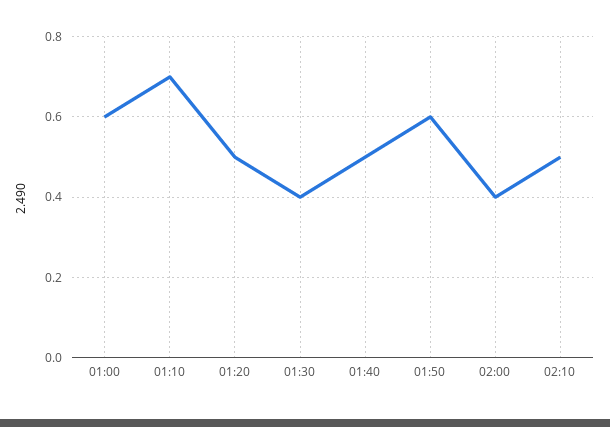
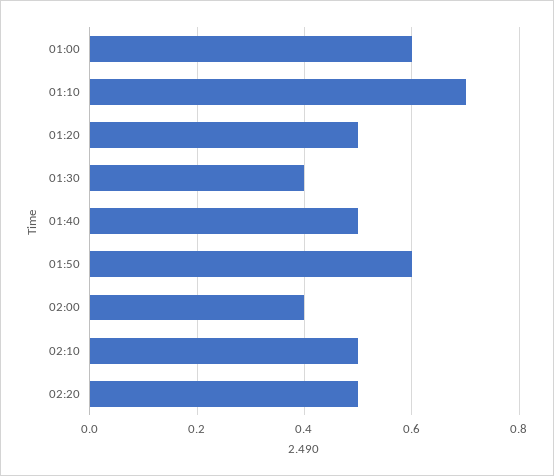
02:20: none -> 0.5

